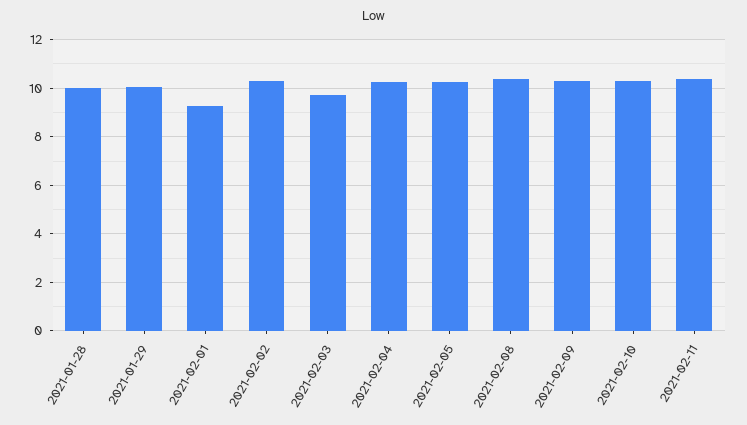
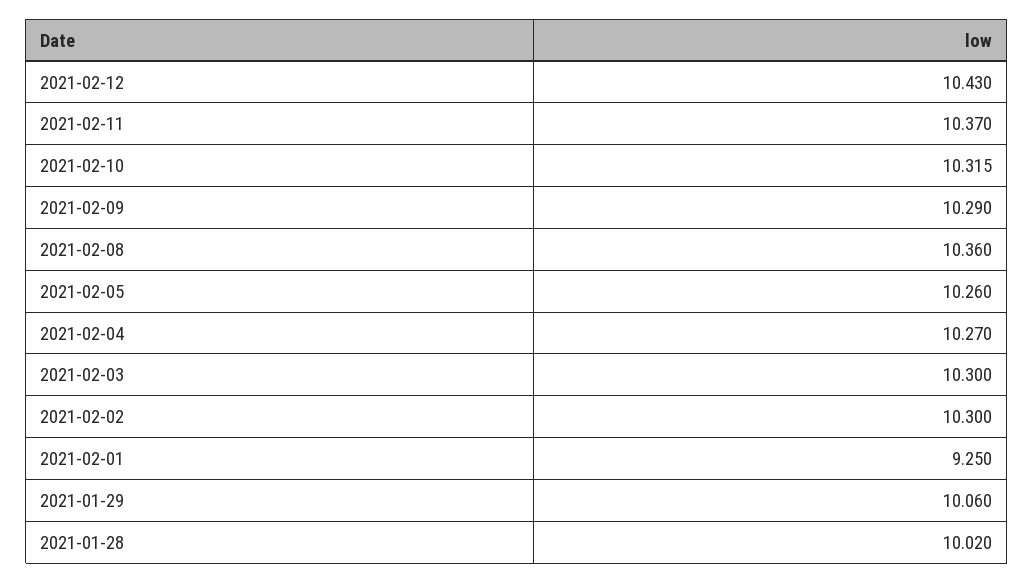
2021-02-03: 9.75 -> 10.3
2021-02-12: none -> 10.43

